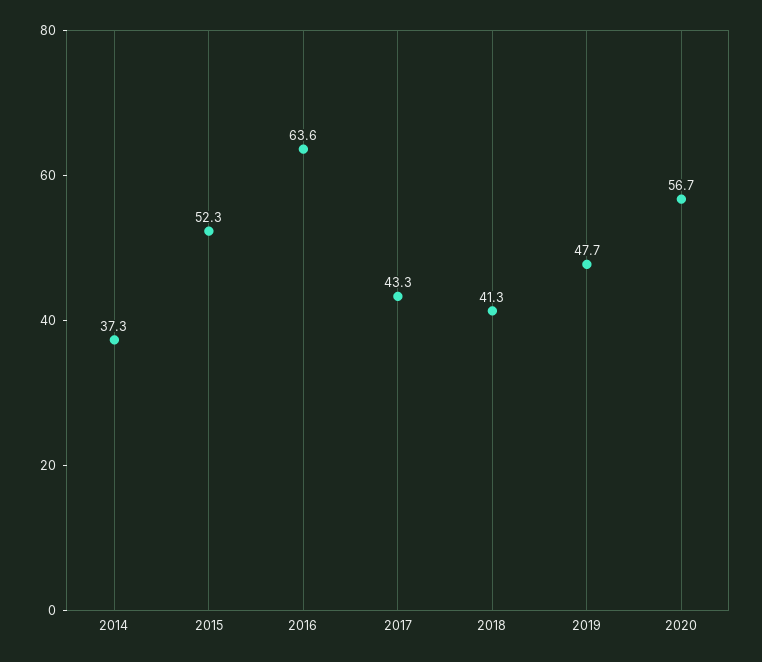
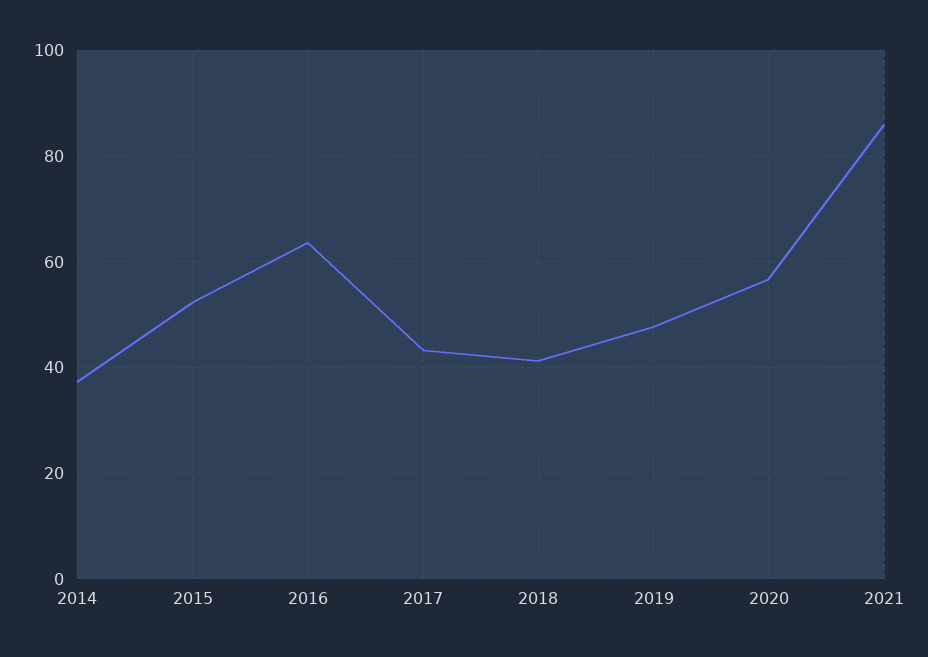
2021: none -> 86

